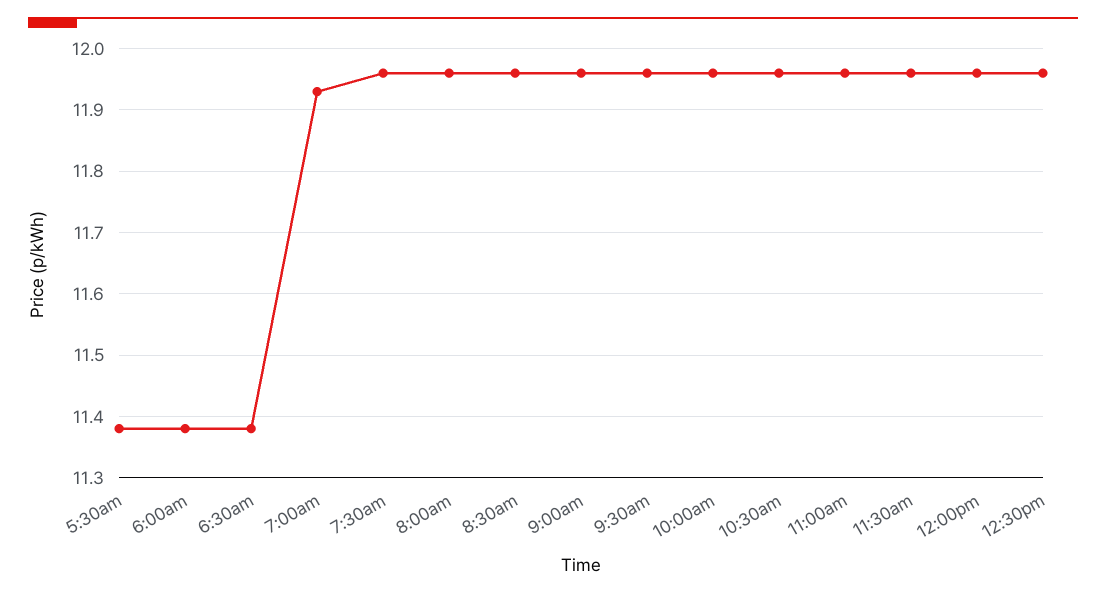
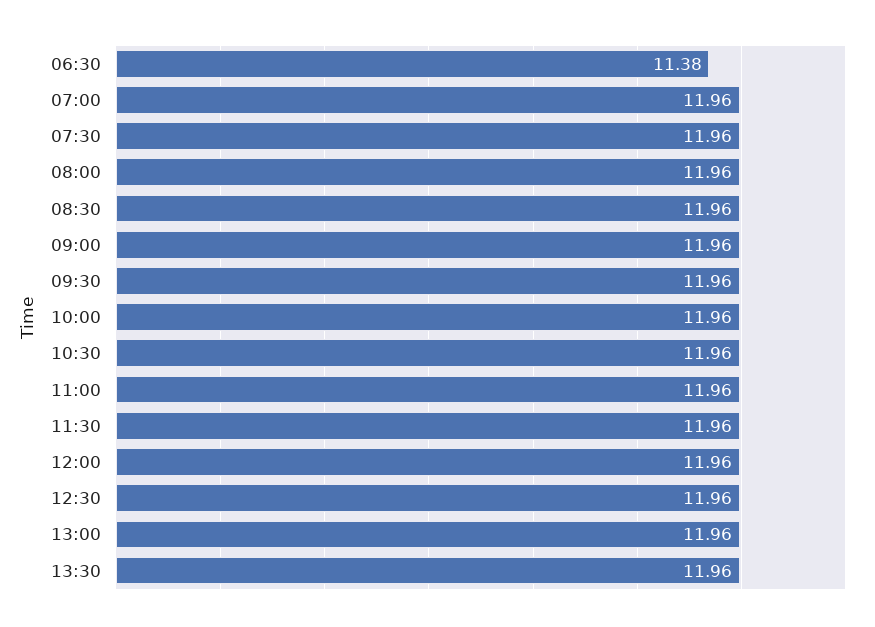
5:30am: 11.38 -> none
6:00am: 11.38 -> none
7:00am: 11.93 -> 11.96
13:00: none -> 11.96
13:30: none -> 11.96

